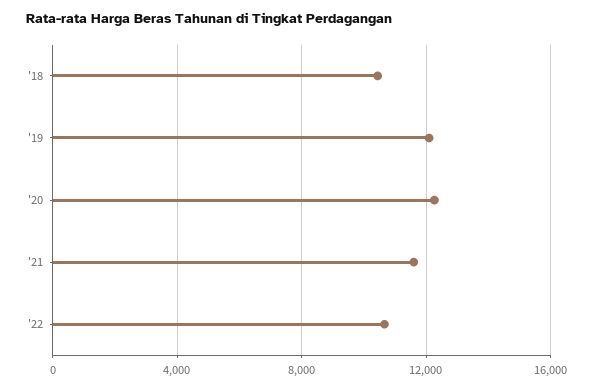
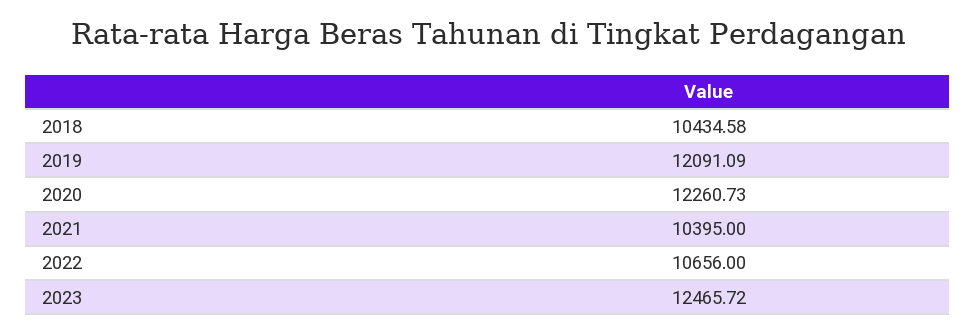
'21: 11500 -> 10395
2023: none -> 12465.72

